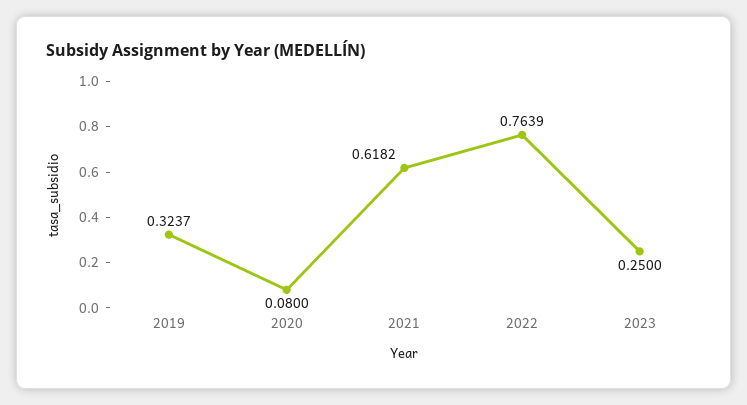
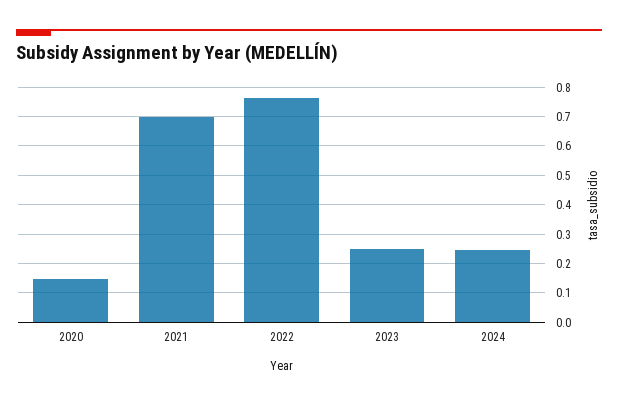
2019: 0.3237 -> none
2020: 0.08 -> 0.15
2021: 0.6182 -> 0.7
2024: none -> 0.25

